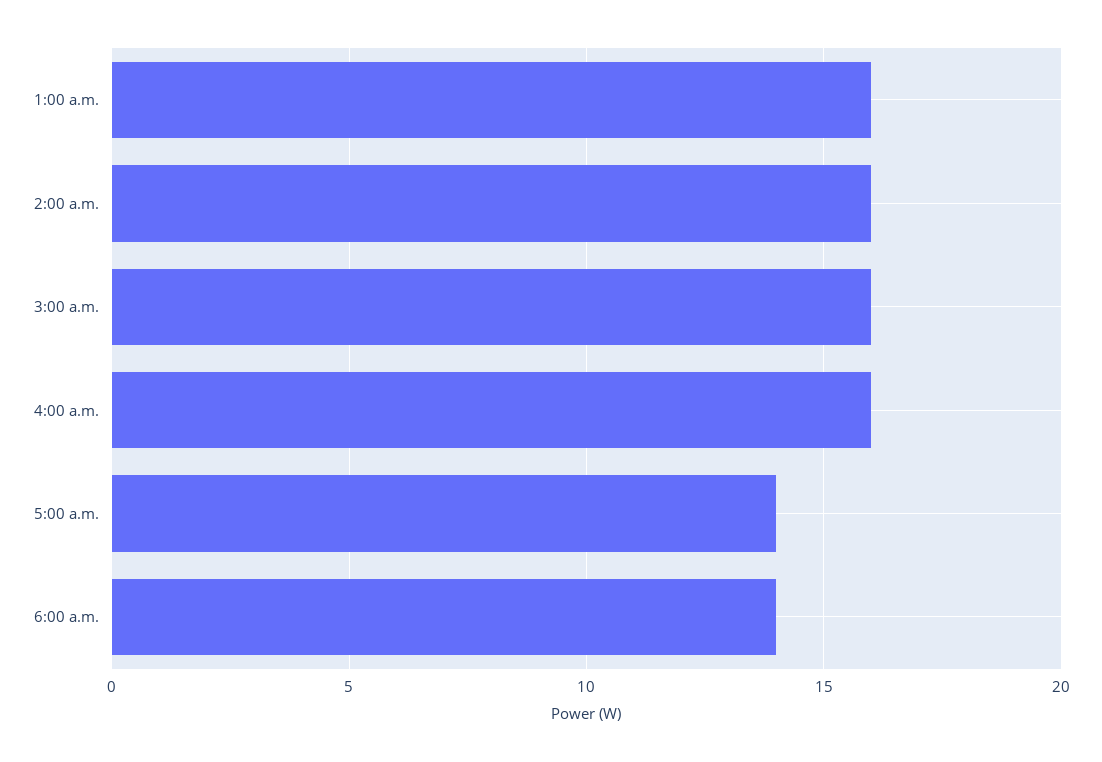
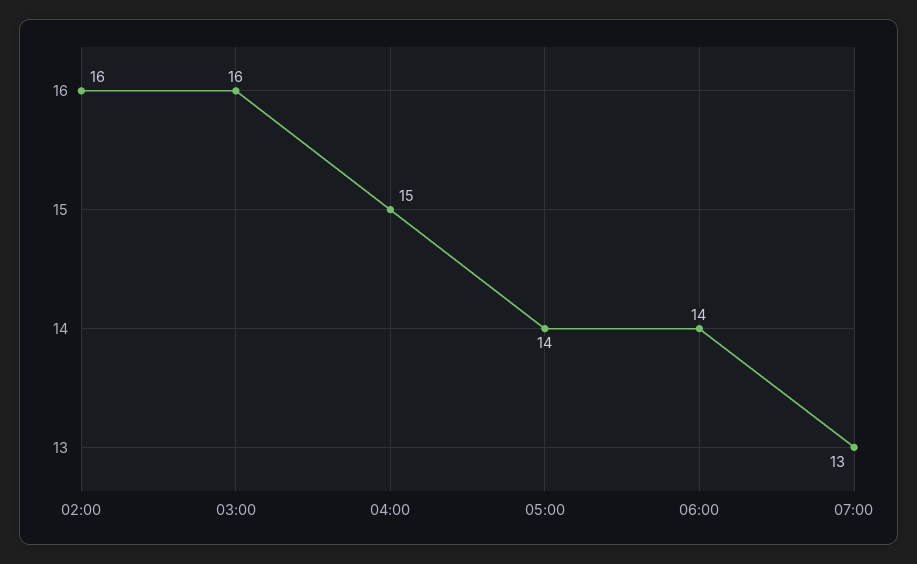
1:00 a.m.: 16 -> none
4:00 a.m.: 16 -> 15
07:00: none -> 13

